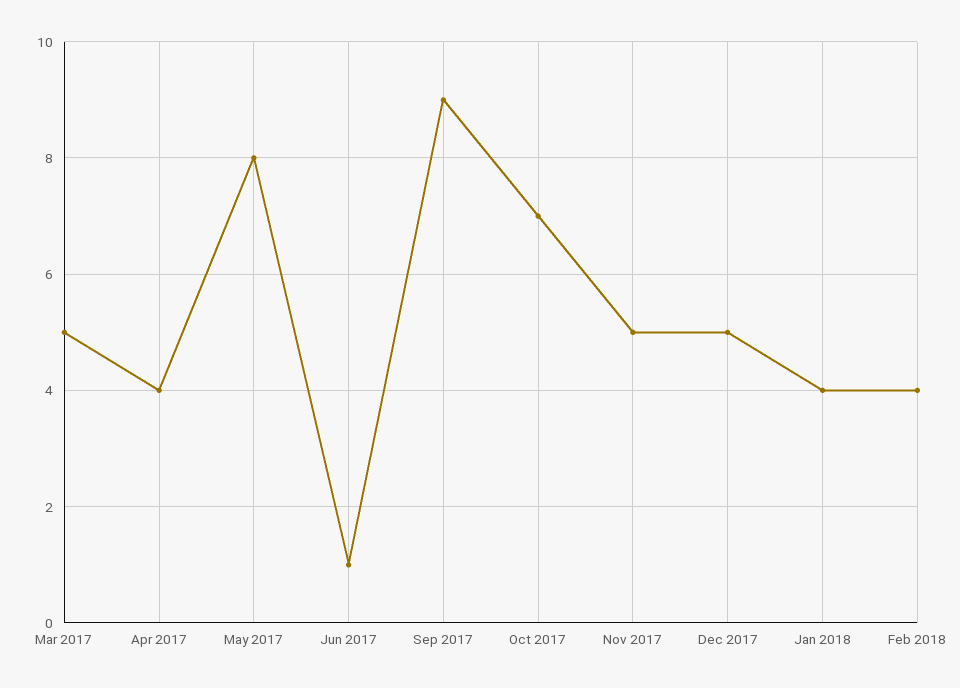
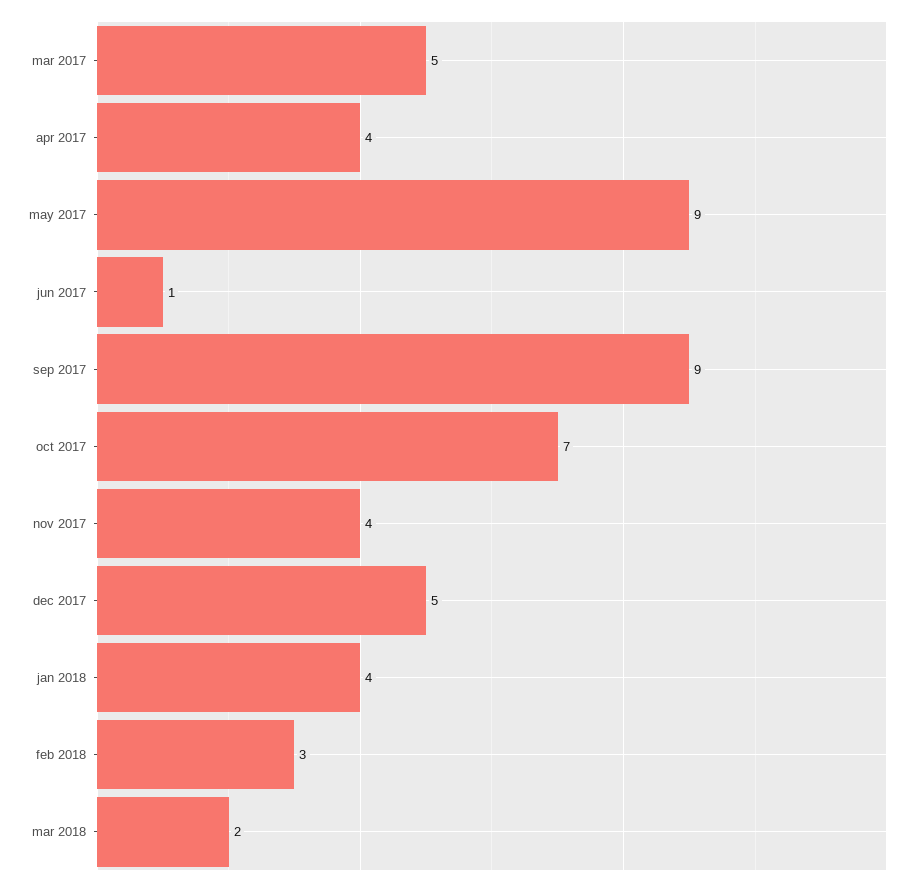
May 2017: 8 -> 9
Nov 2017: 5 -> 4
Feb 2018: 4 -> 3
mar 2018: none -> 2

